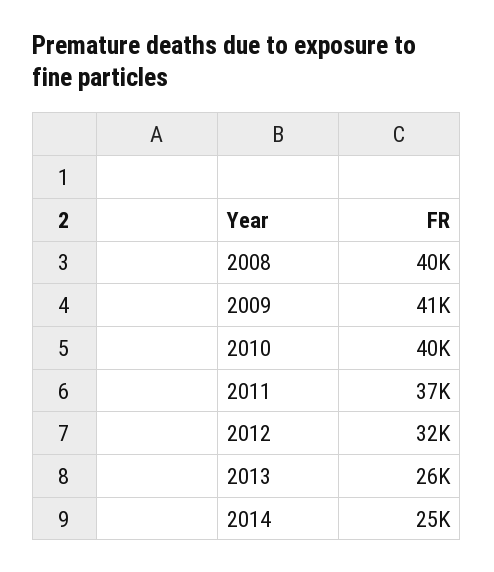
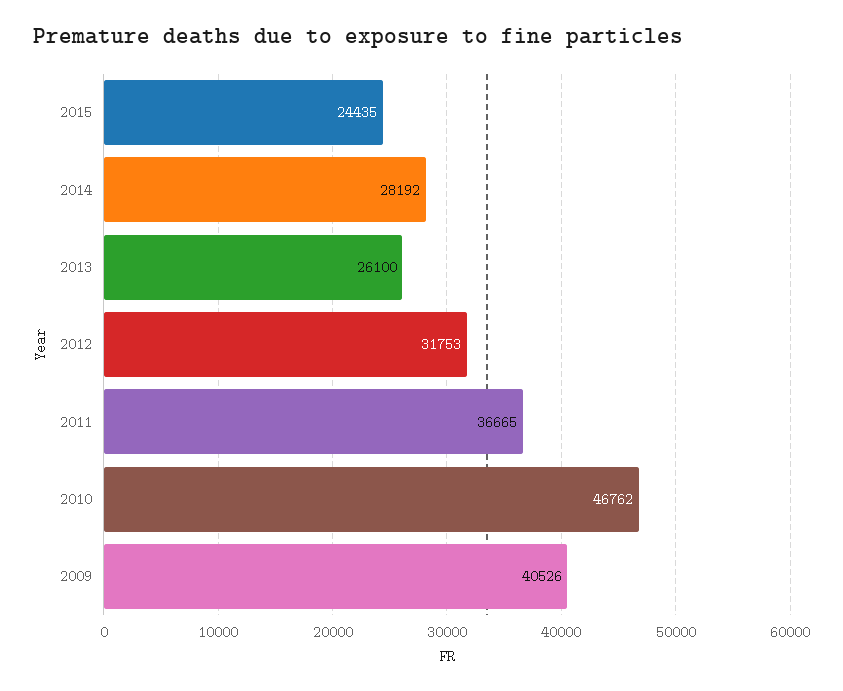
2008: 40000 -> none
2010: 40000 -> 46762
2014: 25000 -> 28192
2015: none -> 24435

